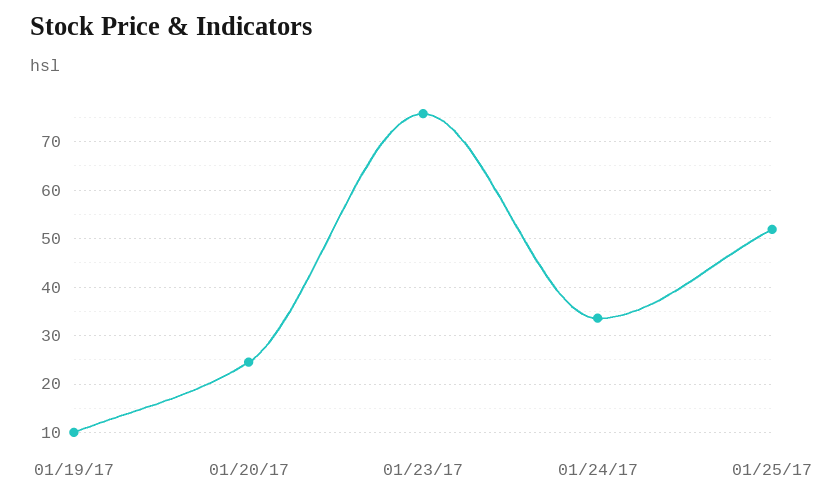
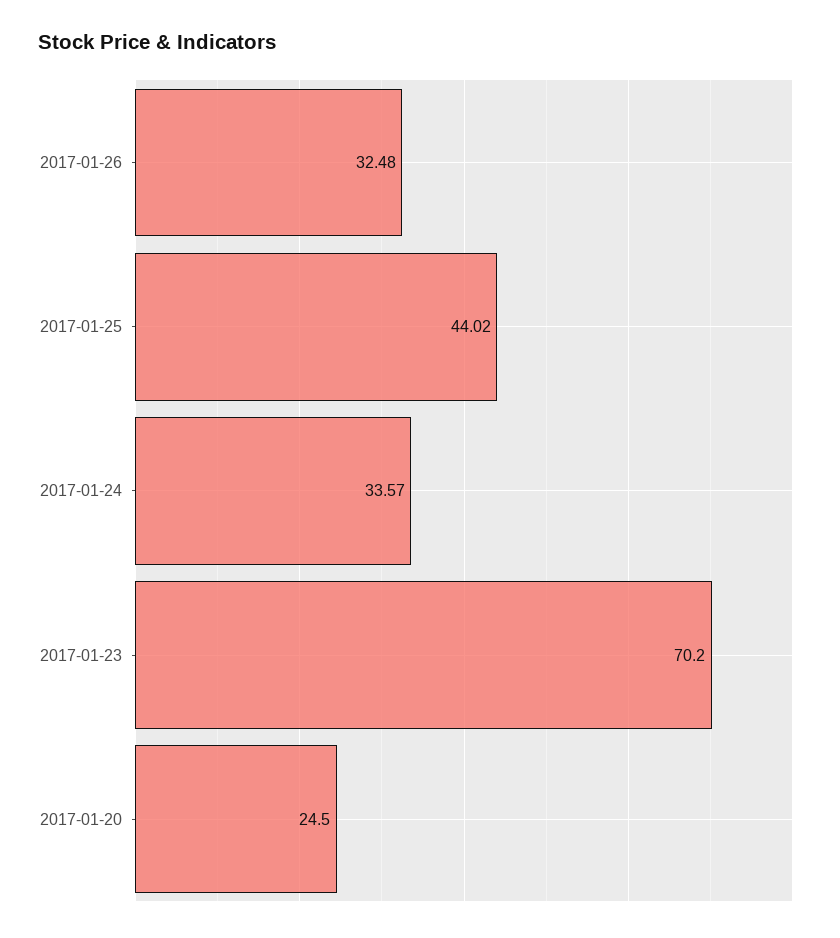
01/19/17: 10 -> none
01/23/17: 76 -> 70.2
01/25/17: 52 -> 44.02
2017-01-26: none -> 32.48

